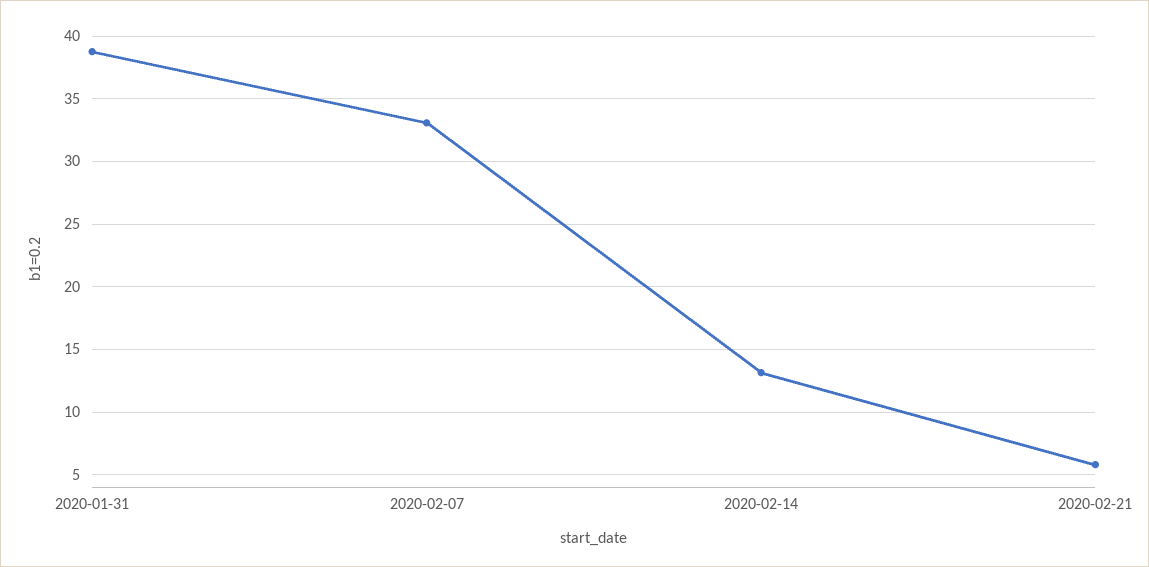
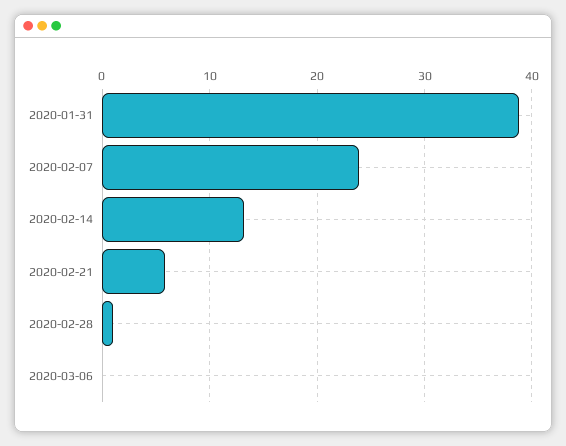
2020-02-07: 33 -> 24
2020-02-28: none -> 1
2020-03-06: none -> 0

